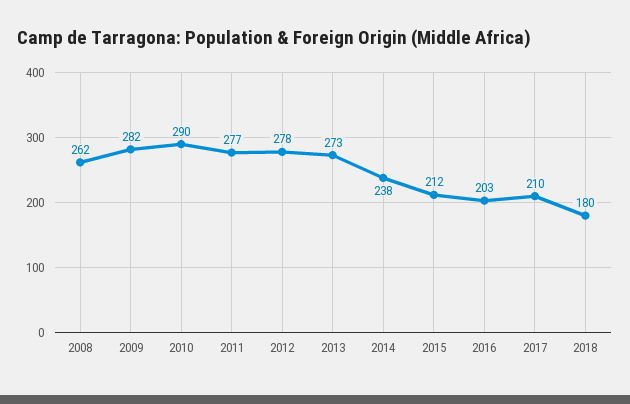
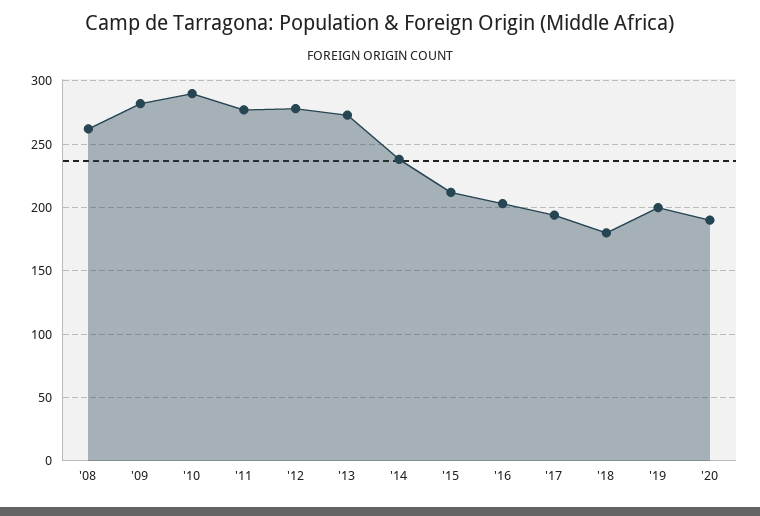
2017: 210 -> 195
'19: none -> 200
'20: none -> 190

